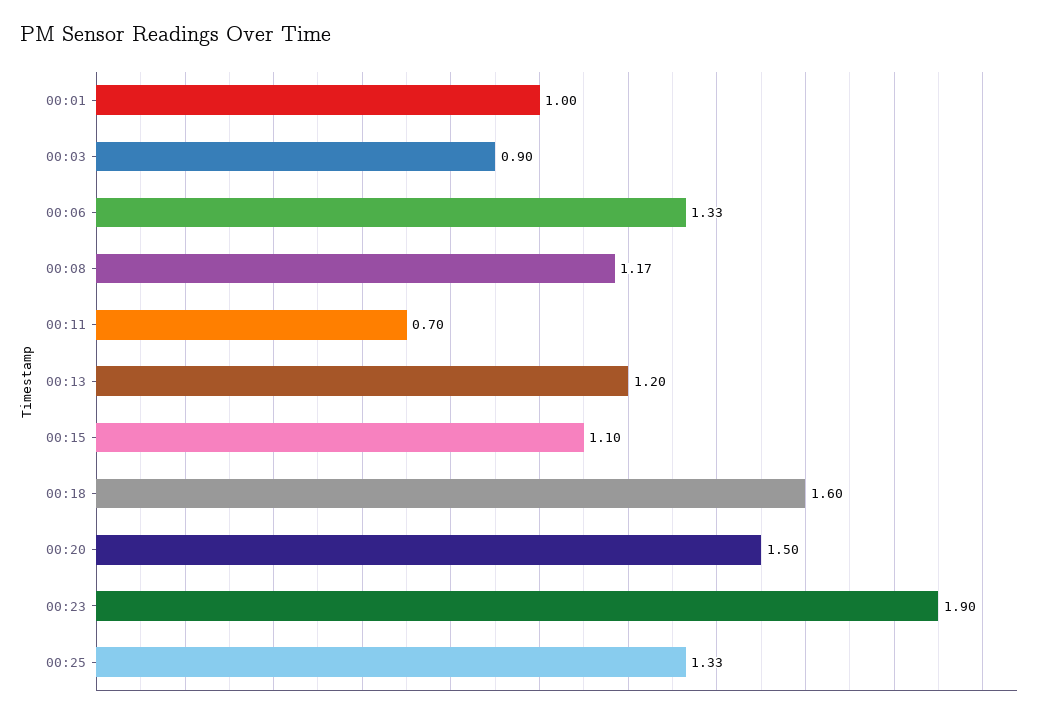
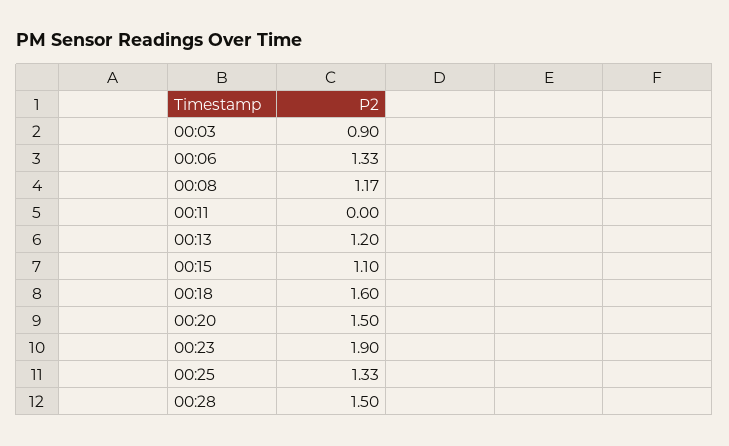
00:01: 1 -> none
00:11: 0.7 -> 0
00:28: none -> 1.5

